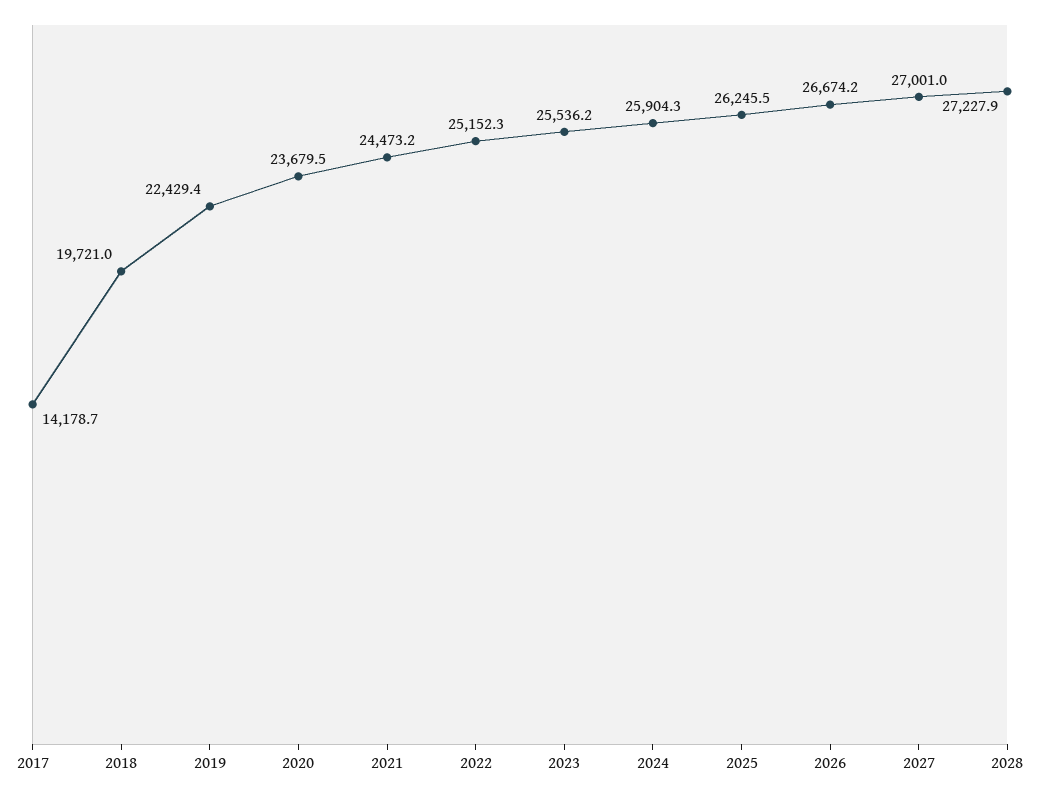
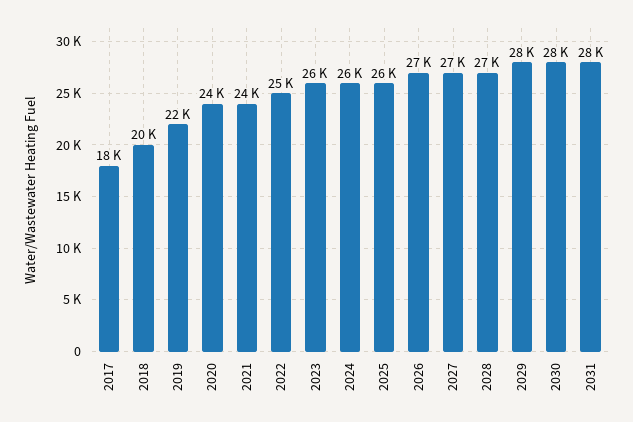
2017: 14178.7 -> 18000
2029: none -> 28000
2030: none -> 28000
2031: none -> 28000

